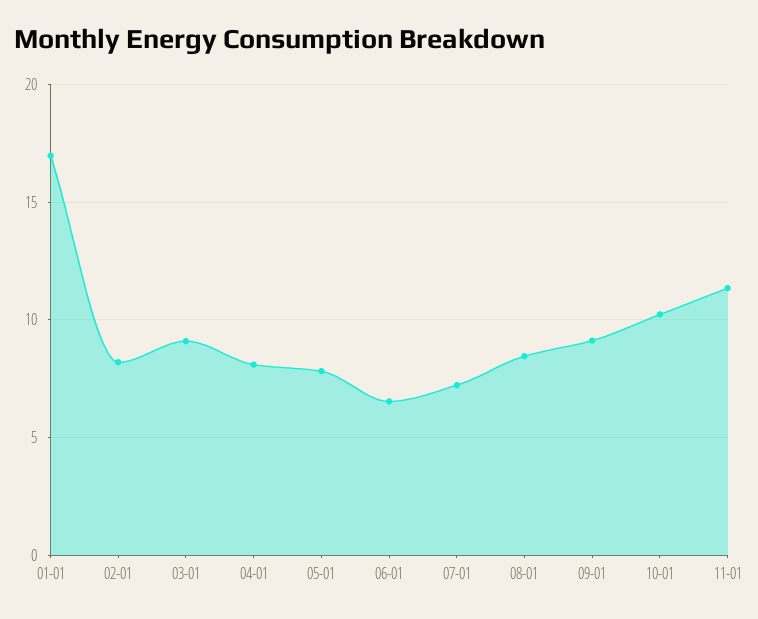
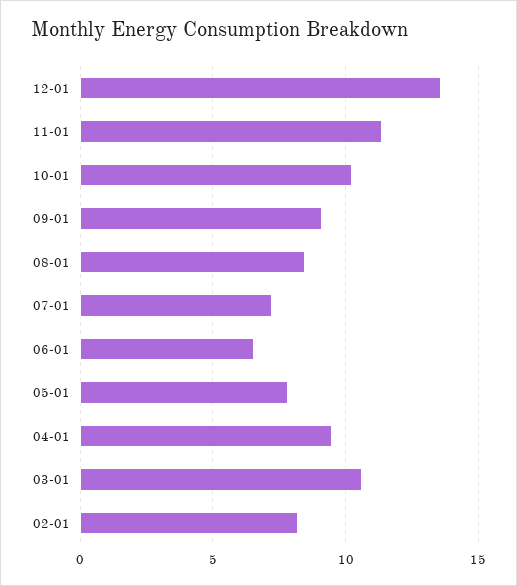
01-01: 17 -> none
03-01: 9 -> 10.5
04-01: 8 -> 9.5
12-01: none -> 13.5

